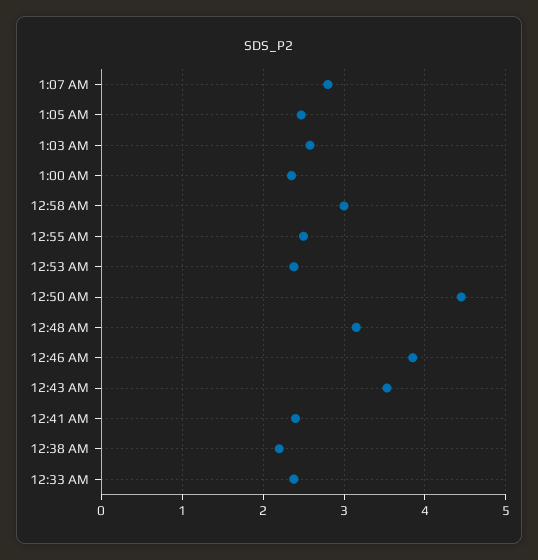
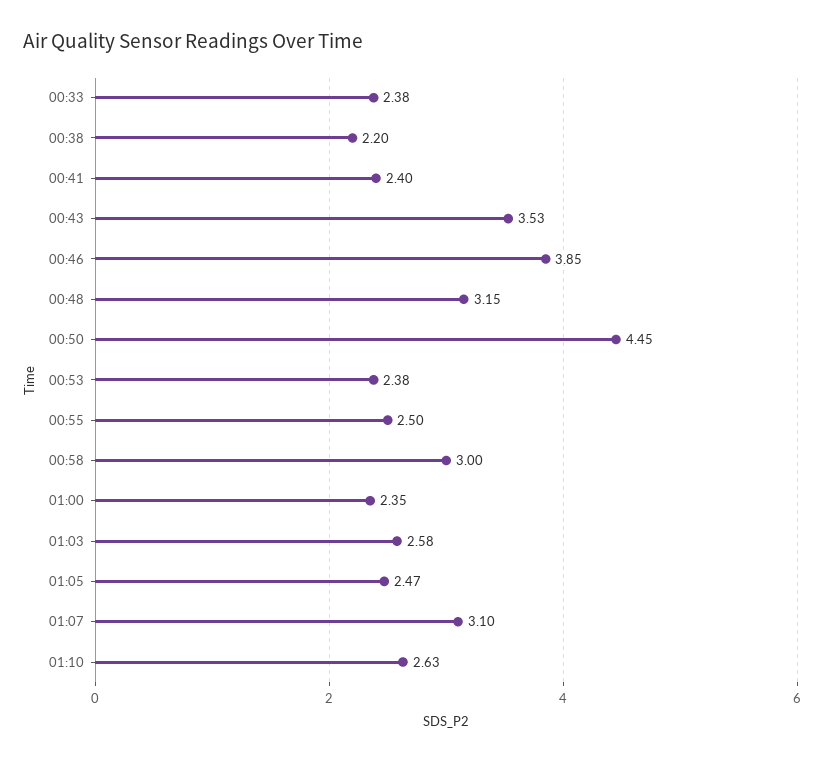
1:07 AM: 2.8 -> 3.1
01:10: none -> 2.63

